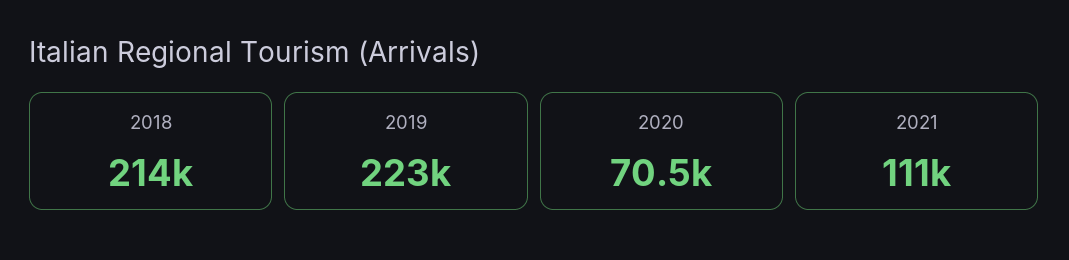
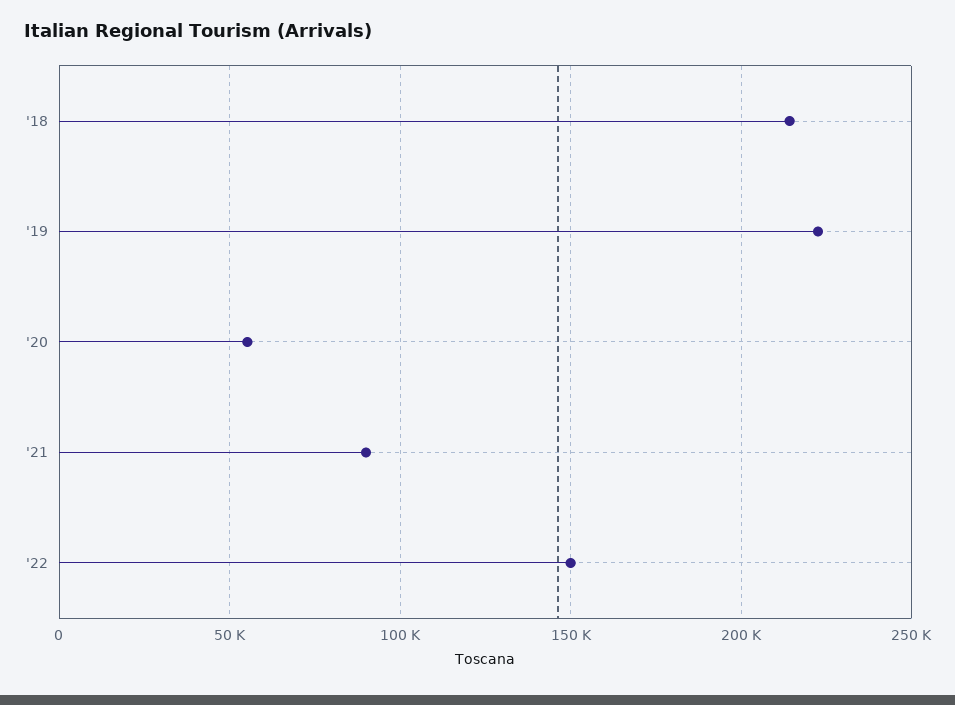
2020: 70500 -> 55000
2021: 111000 -> 90000
'22: none -> 150000

